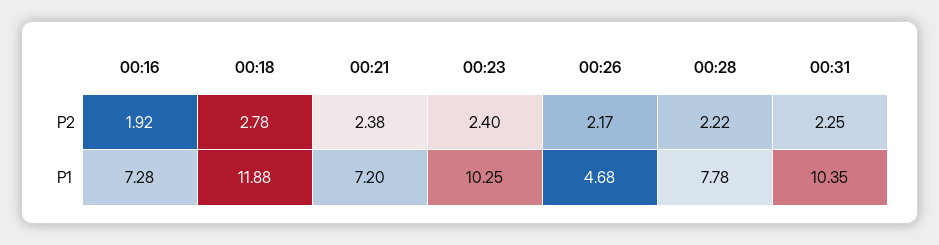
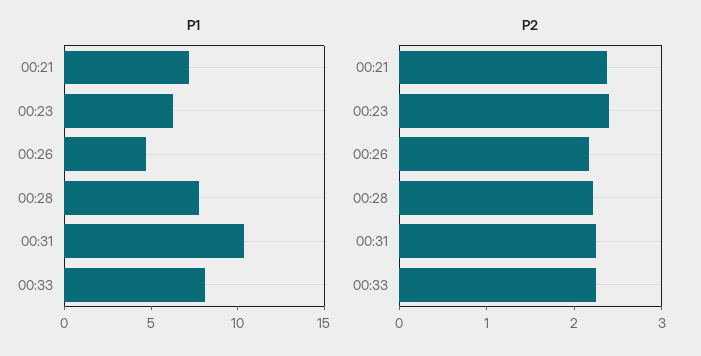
P2, 00:16: 1.92 -> none
P2, 00:18: 2.78 -> none
P1, 00:16: 7.28 -> none
P1, 00:18: 11.88 -> none
P1, 00:23: 10.25 -> 6
P1, 00:33: none -> 8
P2, 00:33: none -> 2.2

